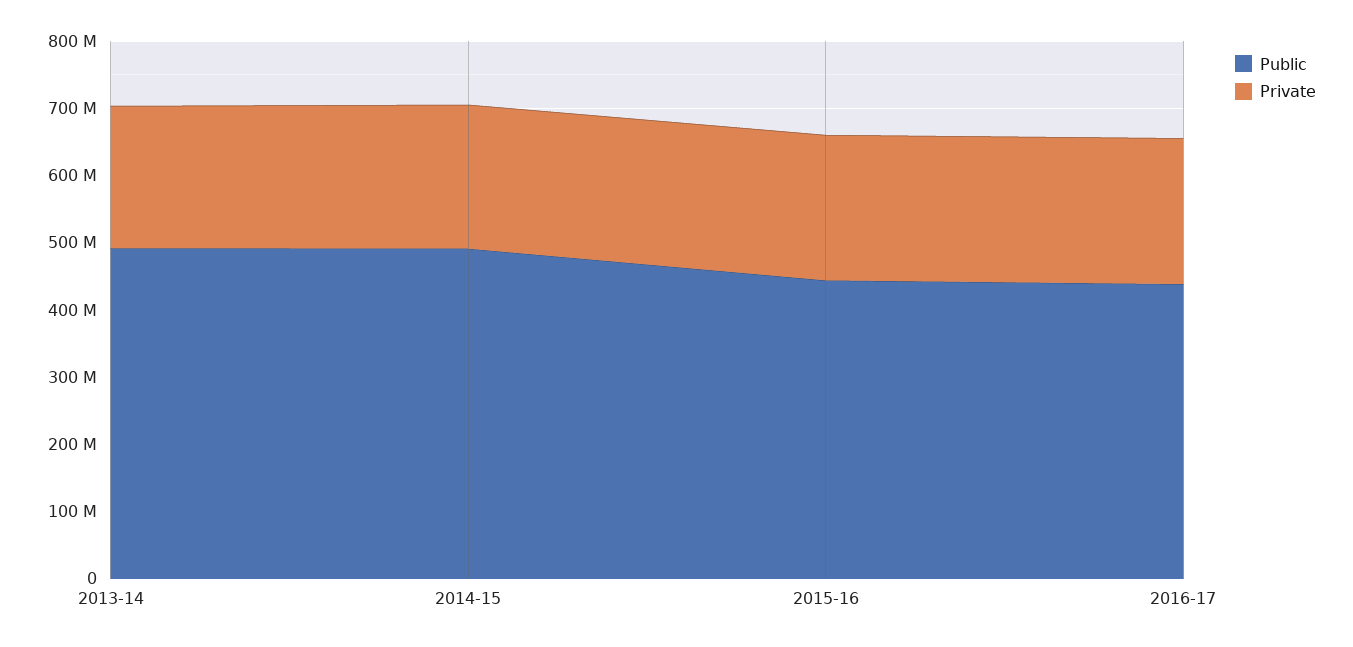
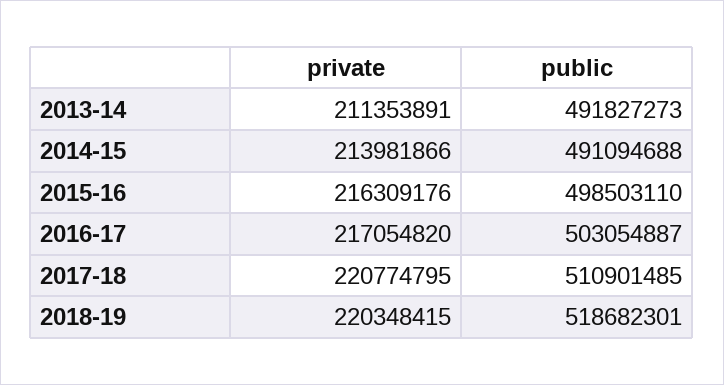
Public, 2015-16: 440000000 -> 498503110
Public, 2016-17: 440000000 -> 503054887
Private, 2017-18: none -> 220774795
Public, 2017-18: none -> 510901485
Private, 2018-19: none -> 220348415
Public, 2018-19: none -> 518682301

